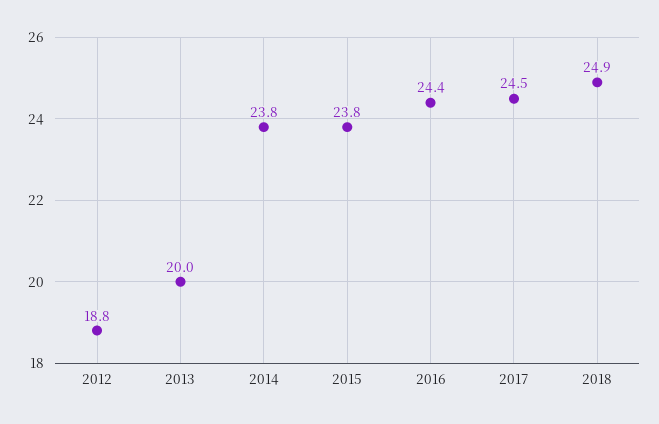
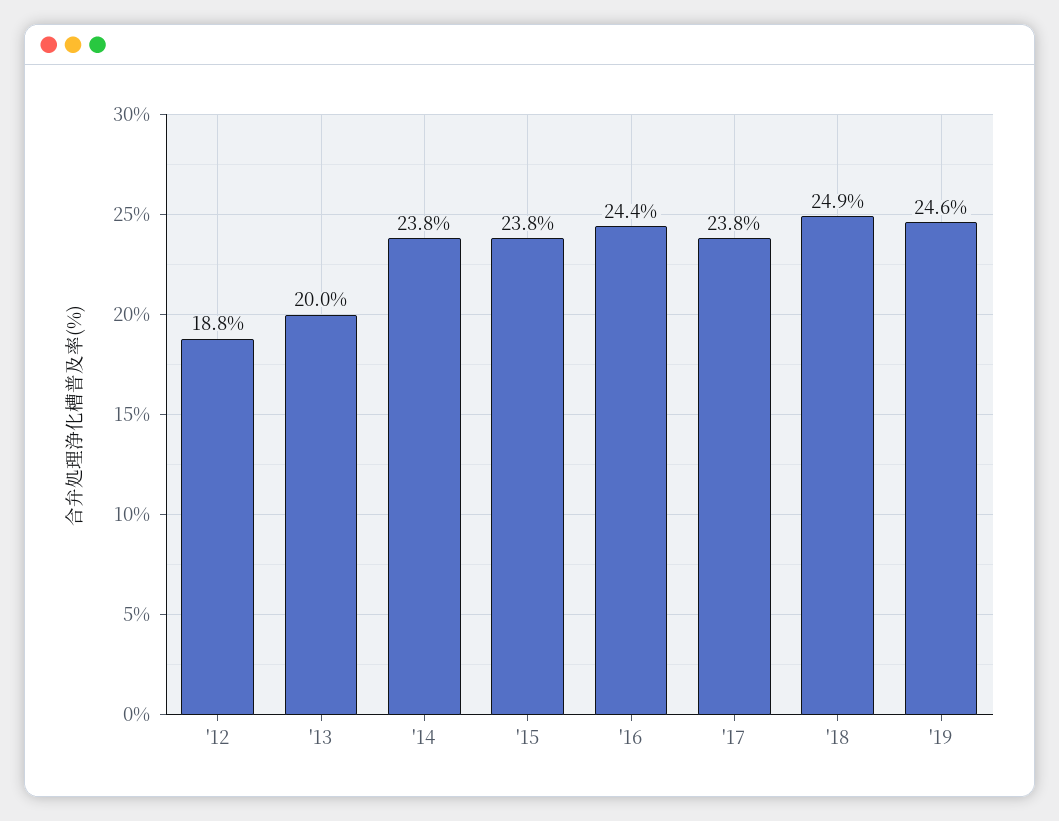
2017: 24.5 -> 23.8
'19: none -> 24.6

